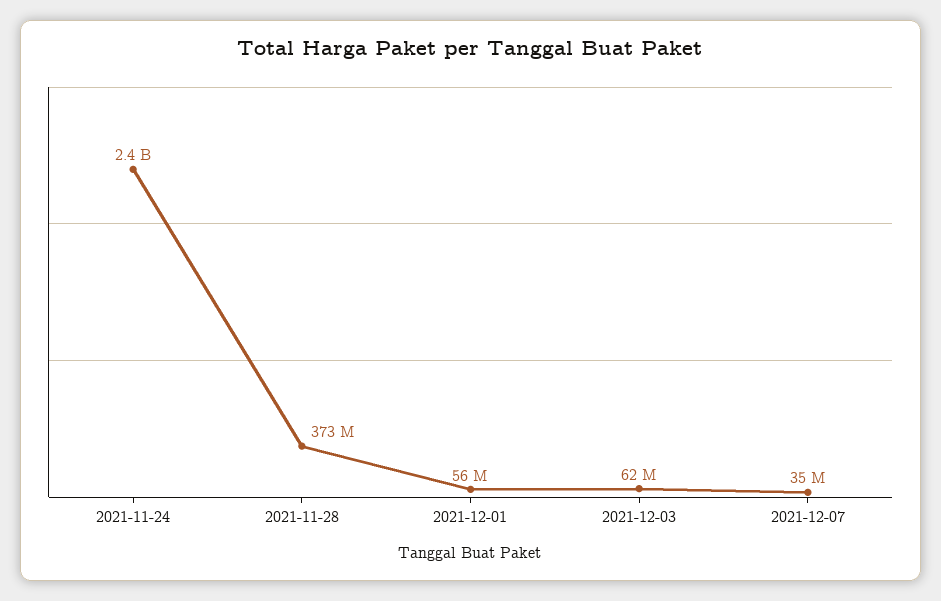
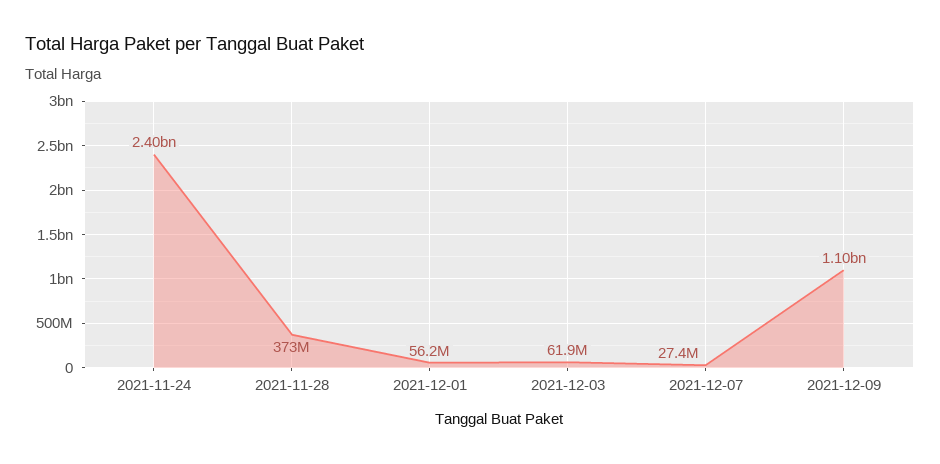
2021-12-07: 35000000 -> 27400000
2021-12-09: none -> 1100000000

